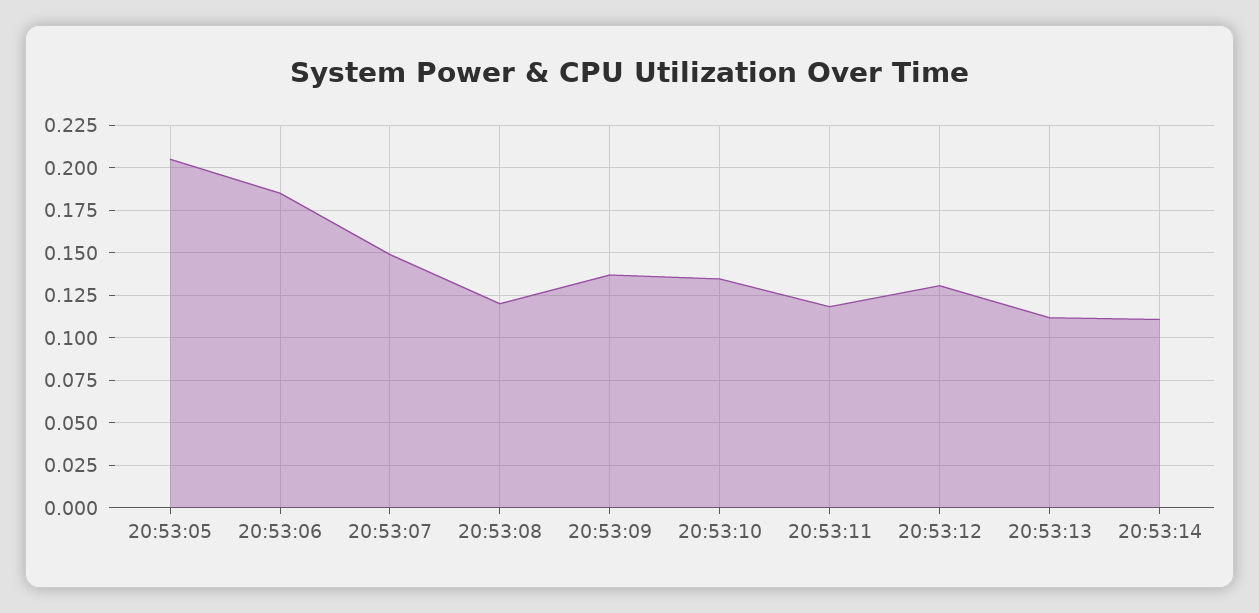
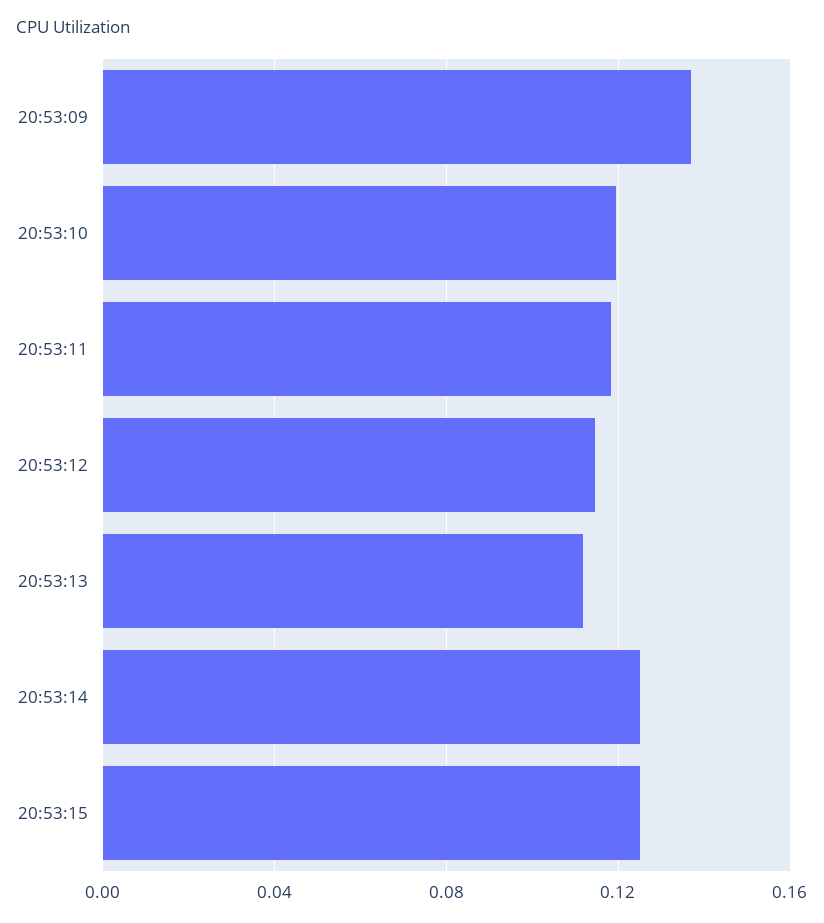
20:53:05: 0.205 -> none
20:53:06: 0.185 -> none
20:53:07: 0.15 -> none
20:53:08: 0.12 -> none
20:53:10: 0.135 -> 0.12
20:53:12: 0.13 -> 0.115
20:53:14: 0.11 -> 0.125
20:53:15: none -> 0.125

